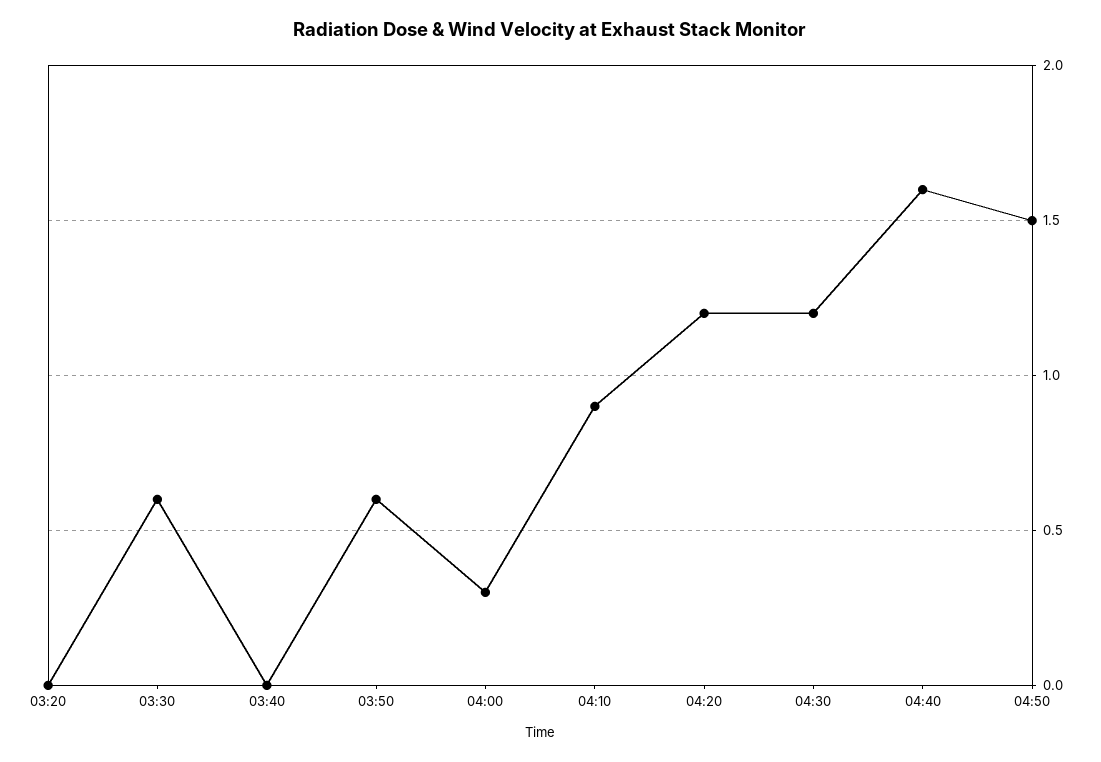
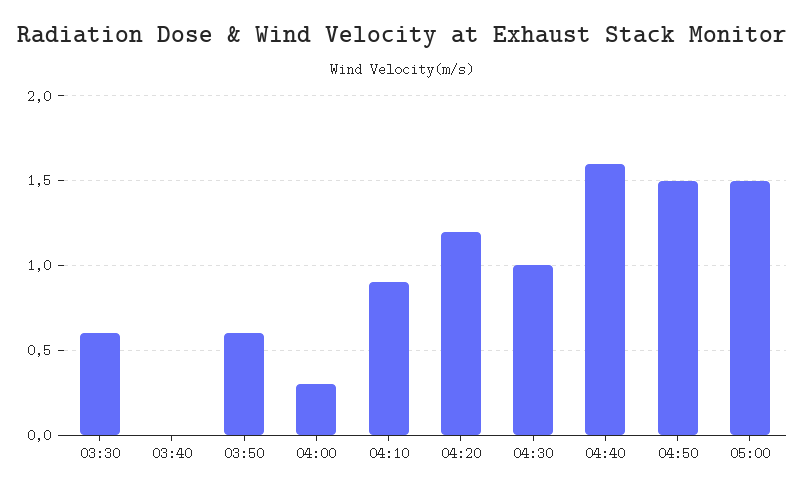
03:20: 0 -> none
04:30: 1.2 -> 1
05:00: none -> 1.5

